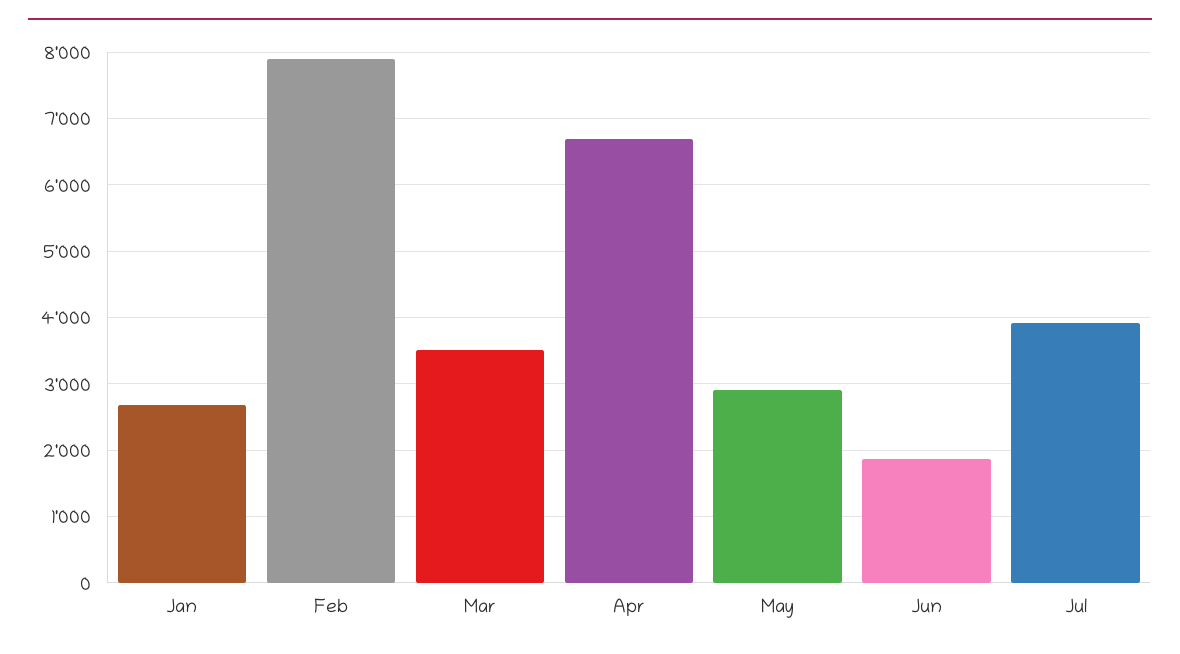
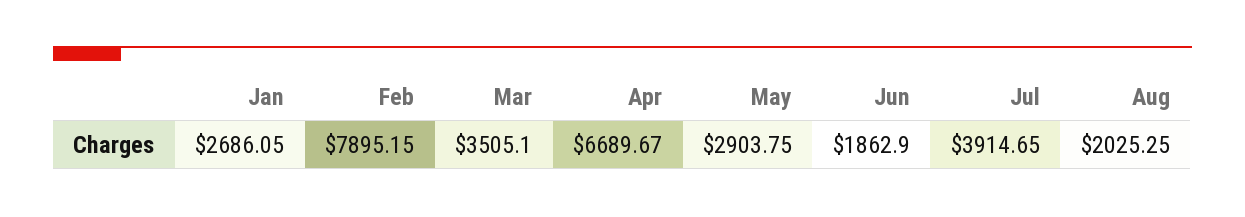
Aug: none -> 2025.25

